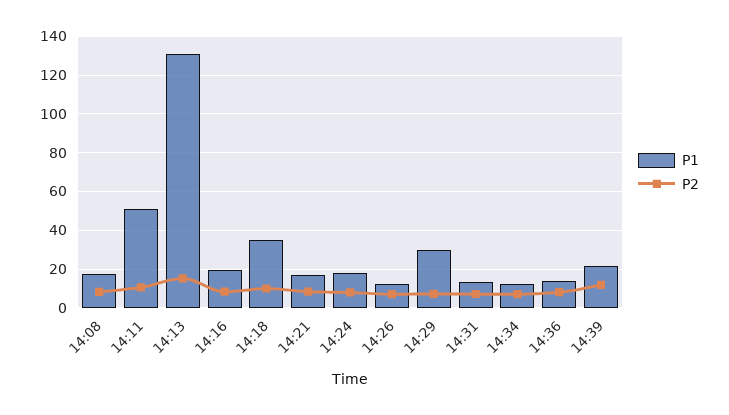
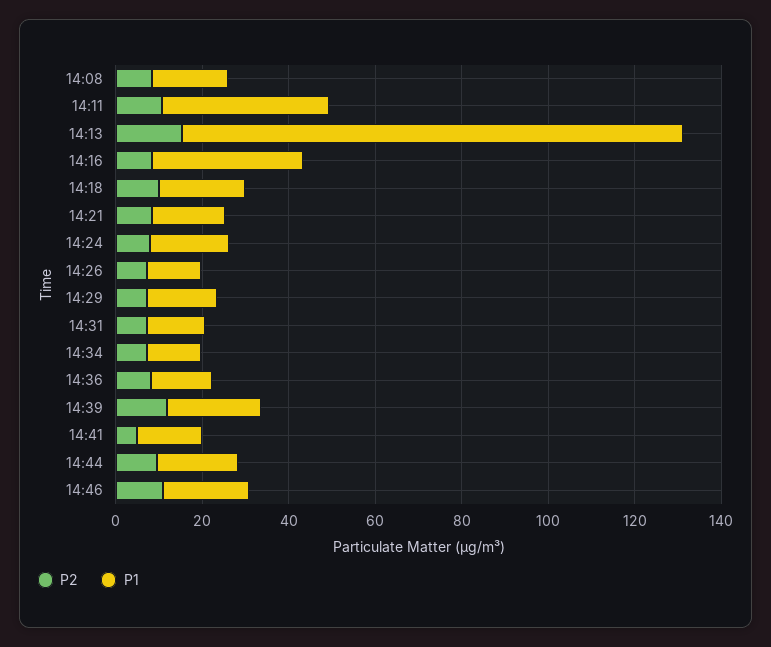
P1, 14:11: 50 -> 40
P1, 14:13: 130 -> 115
P1, 14:16: 20 -> 35
P1, 14:18: 35 -> 20
P1, 14:29: 30 -> 15
P2, 14:41: none -> 5
P1, 14:41: none -> 15
P2, 14:44: none -> 10
P1, 14:44: none -> 20
P2, 14:46: none -> 10
P1, 14:46: none -> 20

